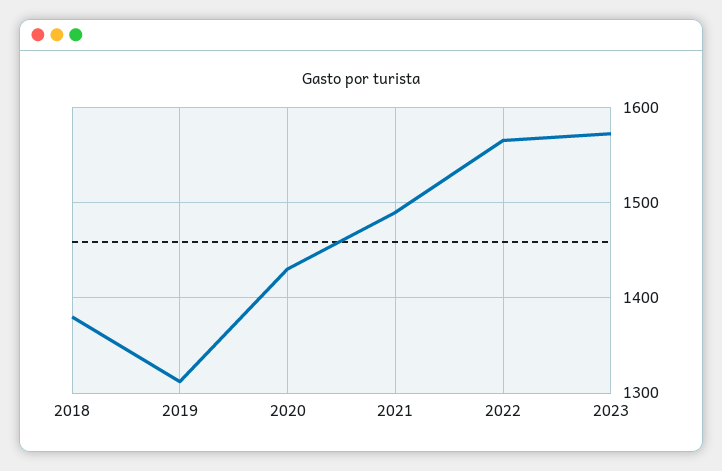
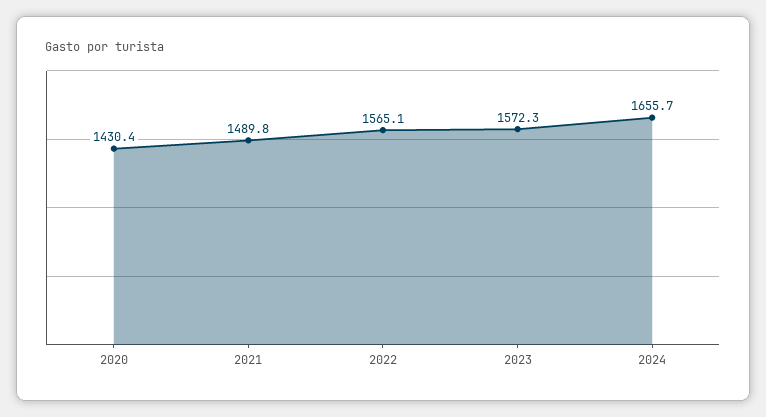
2018: 1380 -> none
2019: 1310 -> none
2024: none -> 1655.7

